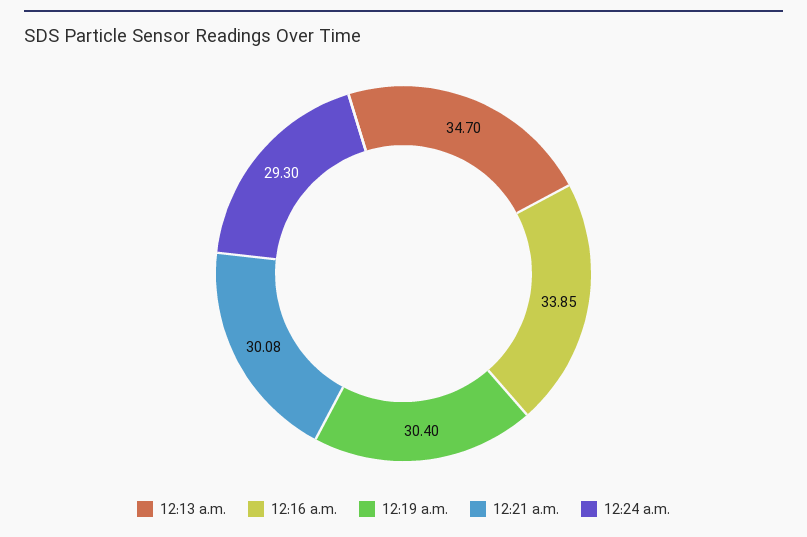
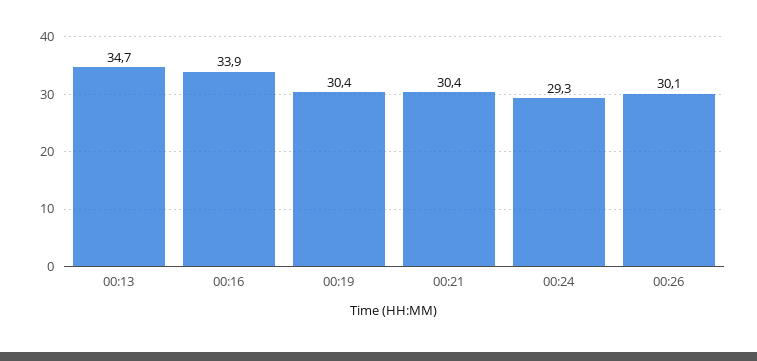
12:21 a.m.: 30.08 -> 30.4
00:26: none -> 30.1

